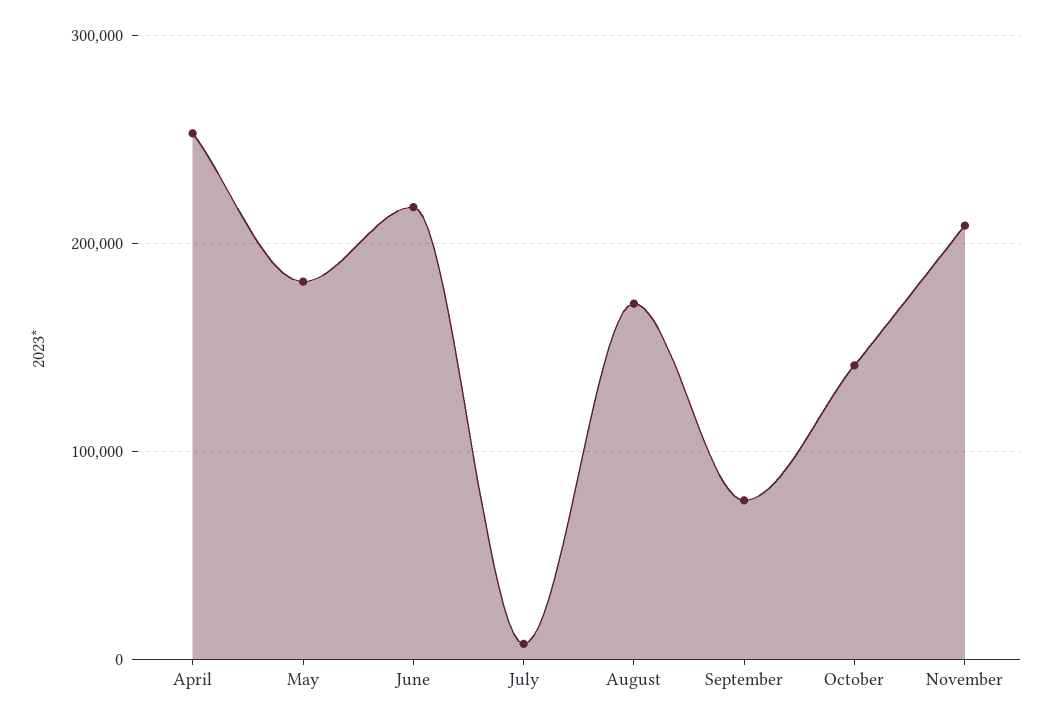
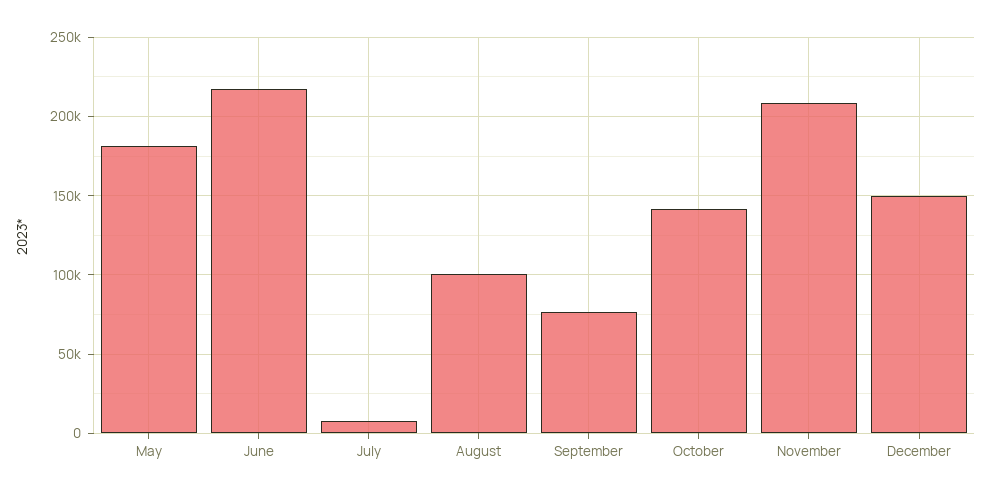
April: 250000 -> none
August: 170000 -> 100000
December: none -> 150000

